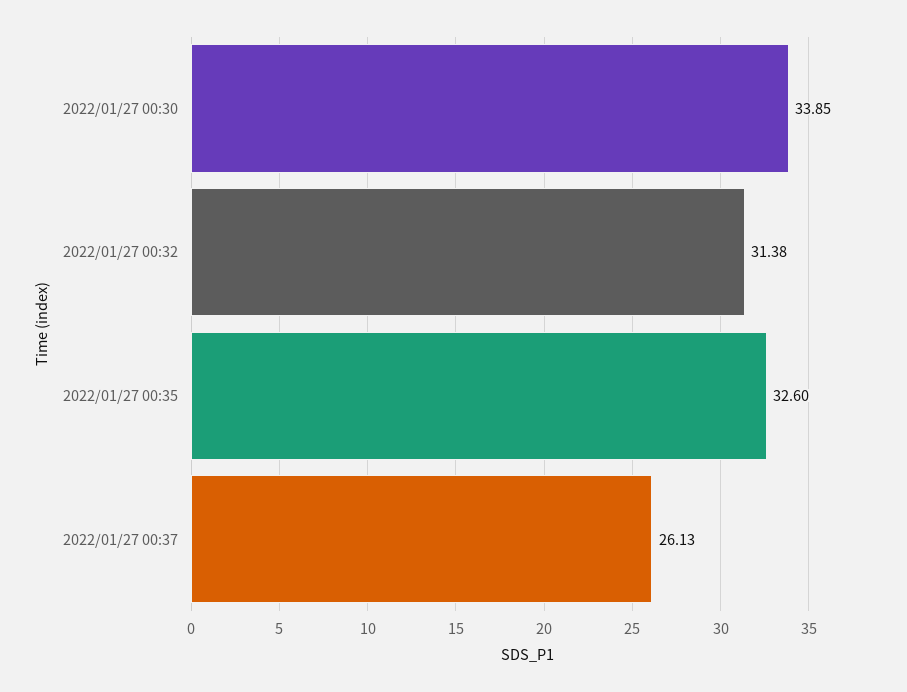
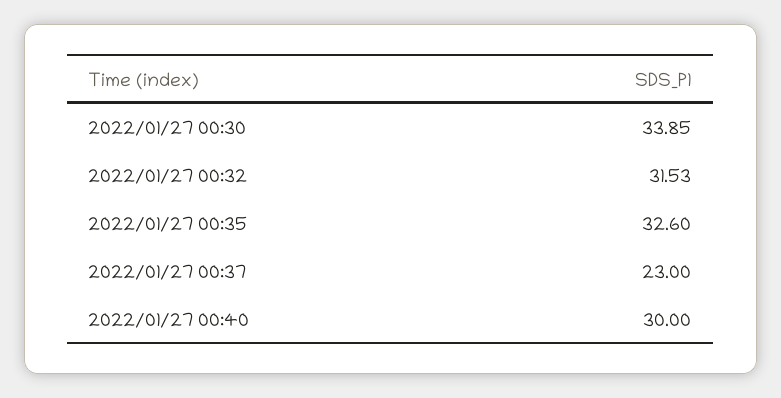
2022/01/27 00:32: 31.38 -> 31.53
2022/01/27 00:37: 26.13 -> 23
2022/01/27 00:40: none -> 30

